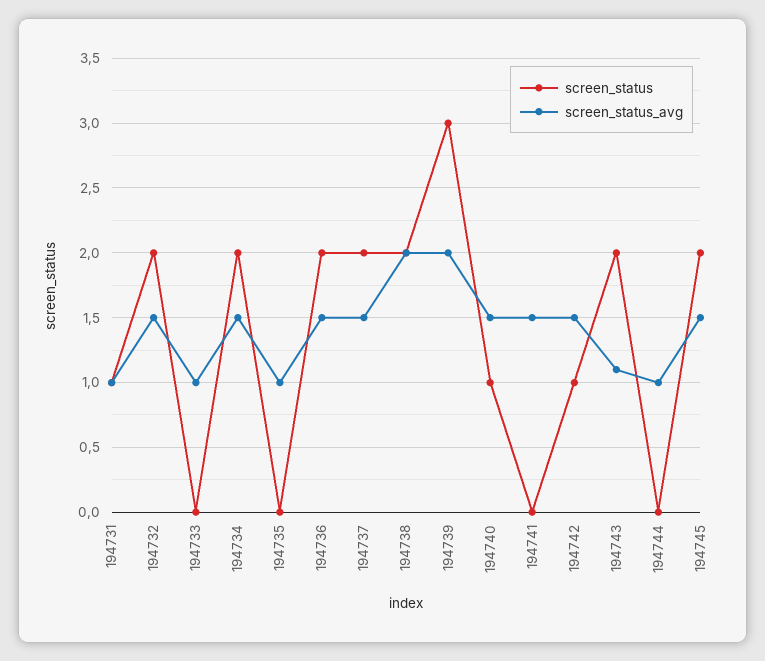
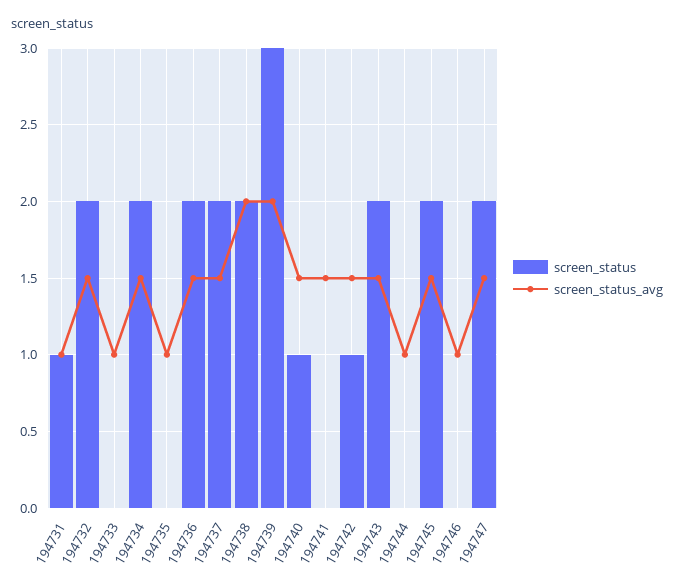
screen_status_avg, 194743: 1.1 -> 1.5
screen_status, 194746: none -> 0
screen_status_avg, 194746: none -> 1
screen_status, 194747: none -> 2
screen_status_avg, 194747: none -> 1.5

